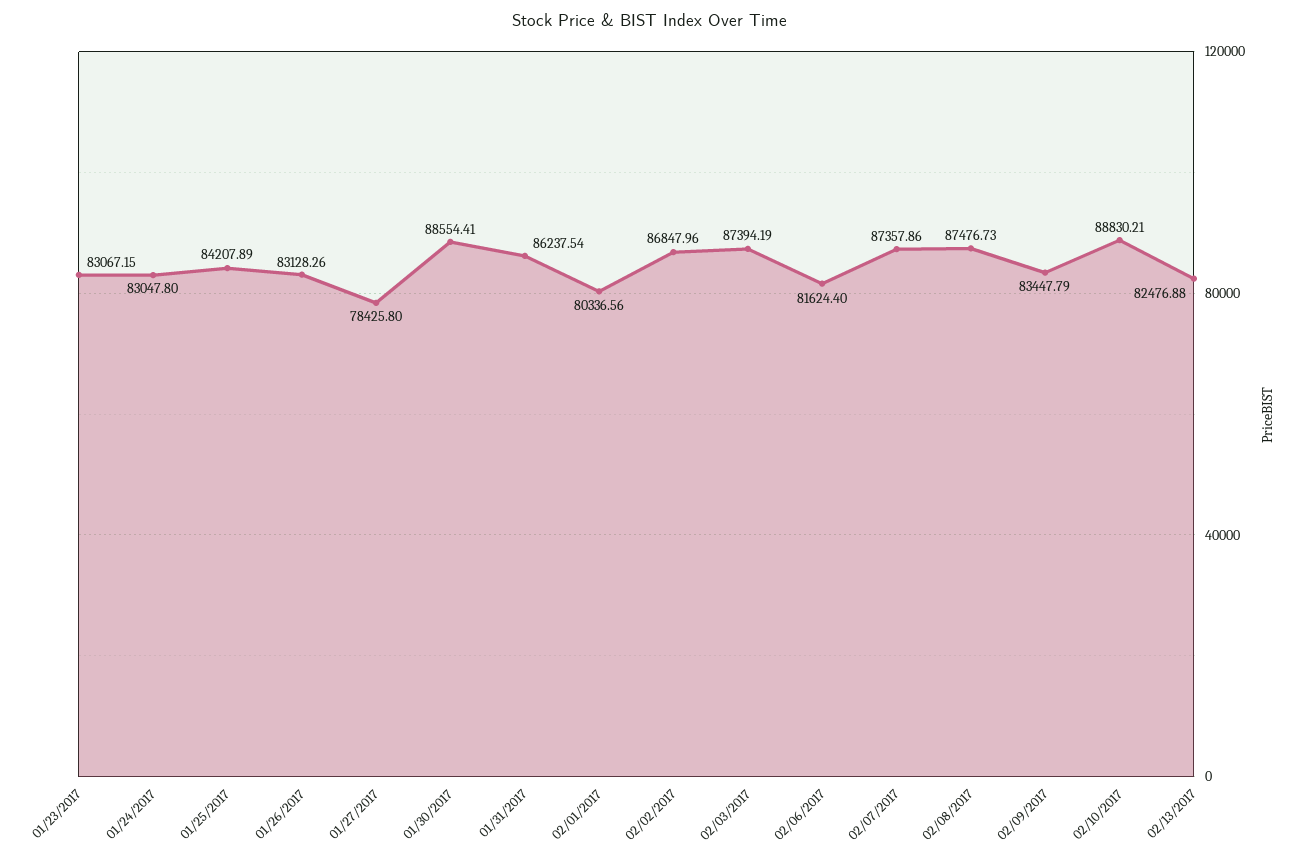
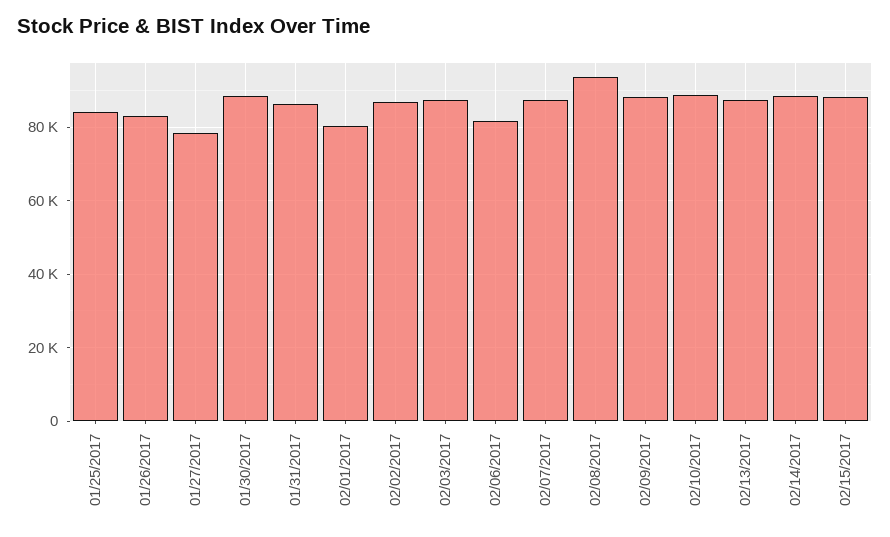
01/23/2017: 83067.15 -> none
01/24/2017: 83047.8 -> none
02/08/2017: 87476.73 -> 94000
02/09/2017: 83447.79 -> 88000
02/13/2017: 82476.88 -> 88000
02/14/2017: none -> 88000
02/15/2017: none -> 88000

